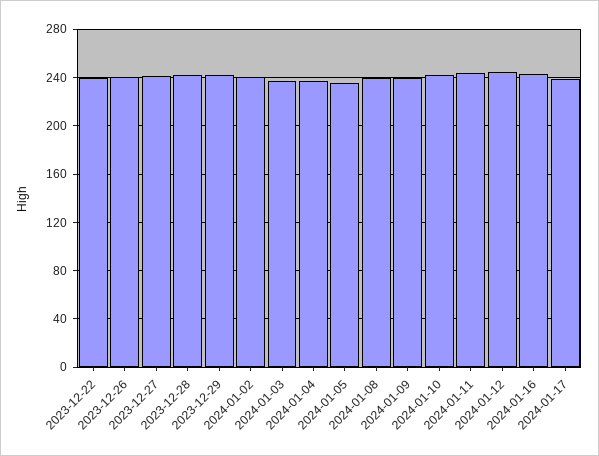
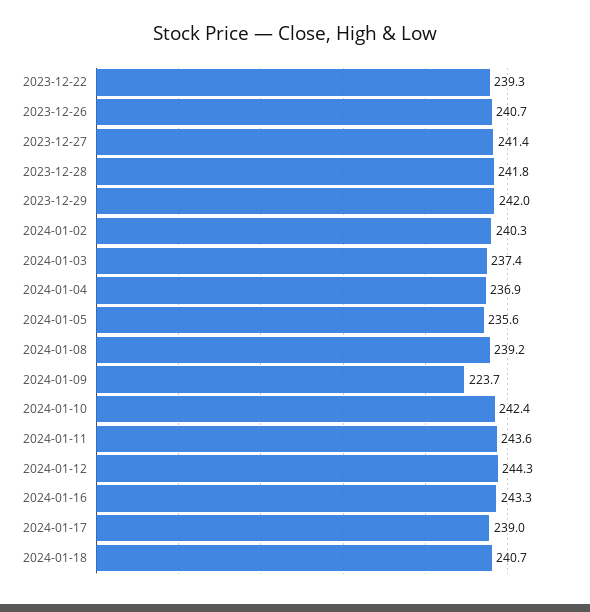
2024-01-09: 240 -> 223.7
2024-01-18: none -> 240.7

